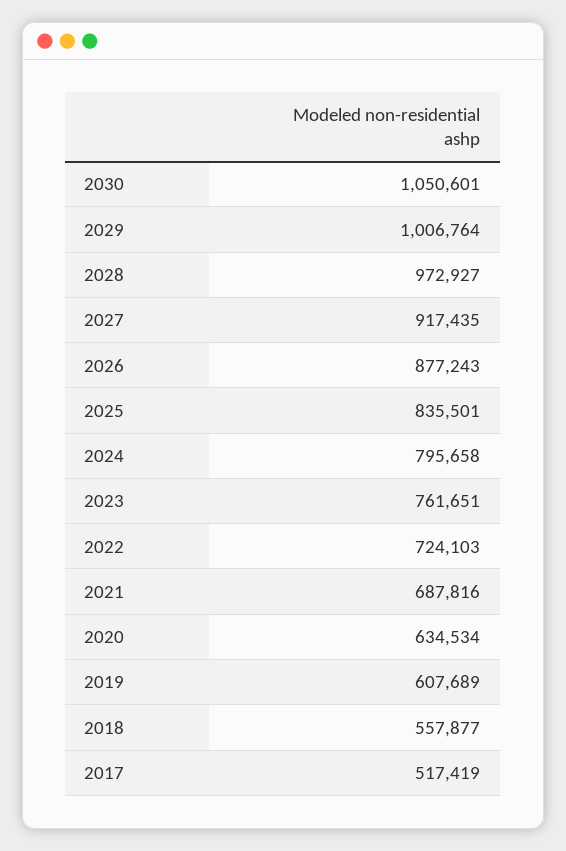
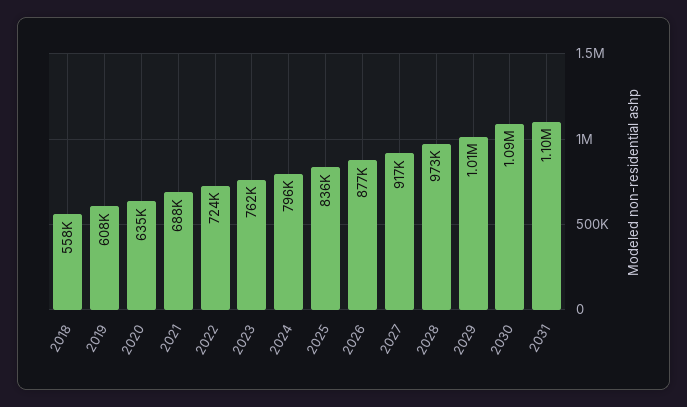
2030: 1050601 -> 1090000
2017: 517419 -> none
2031: none -> 1100000

